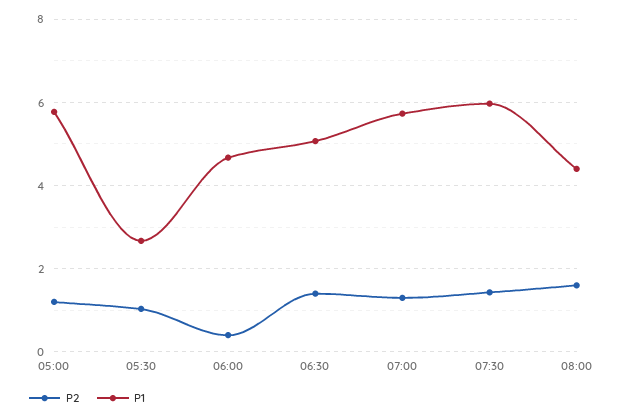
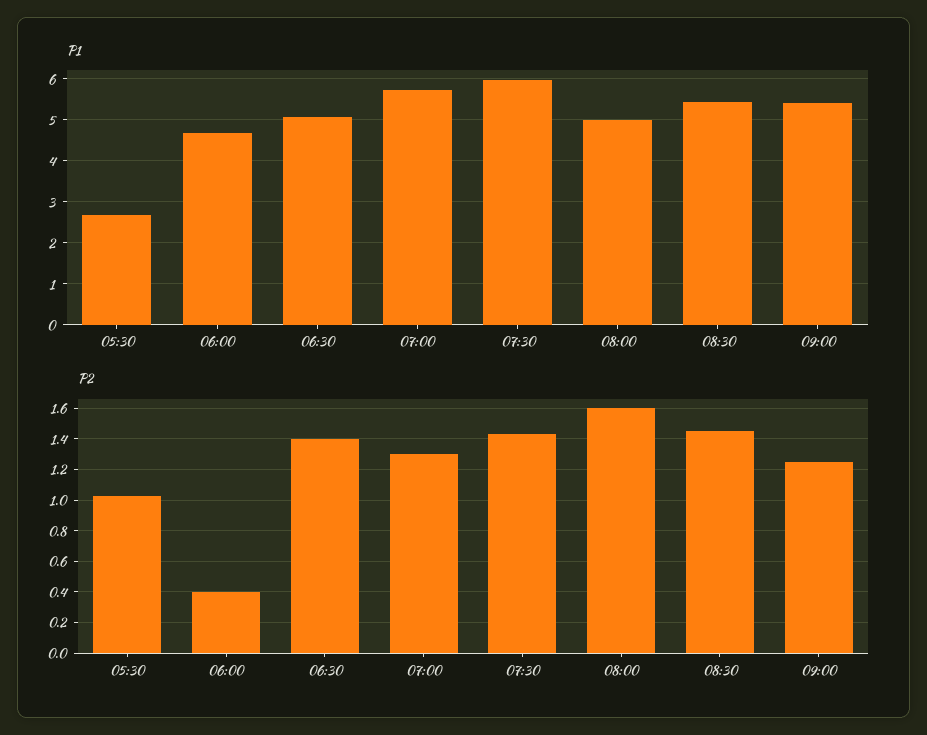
P2, 05:00: 1.2 -> none
P1, 05:00: 5.8 -> none
P1, 08:00: 4.4 -> 5
P1, 08:30: none -> 5.4
P1, 09:00: none -> 5.4
P2, 08:30: none -> 1.45
P2, 09:00: none -> 1.25

